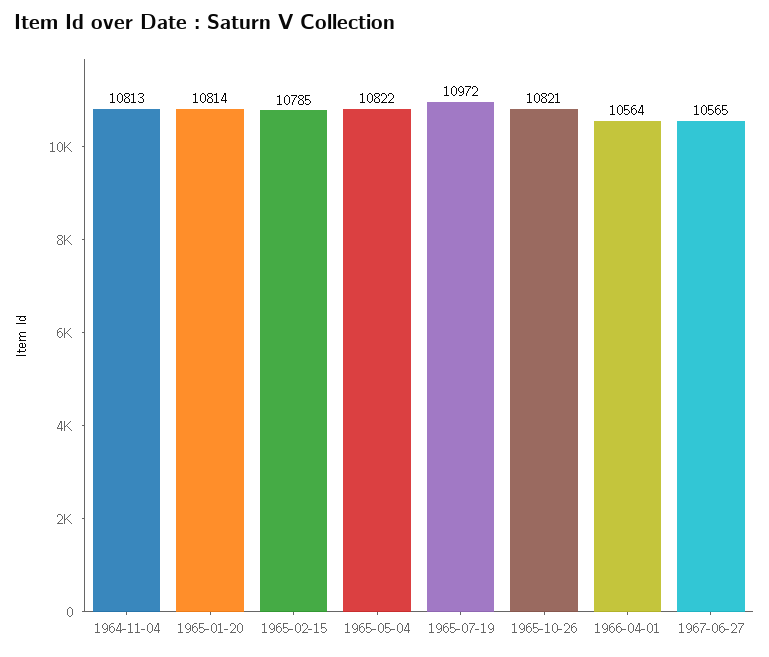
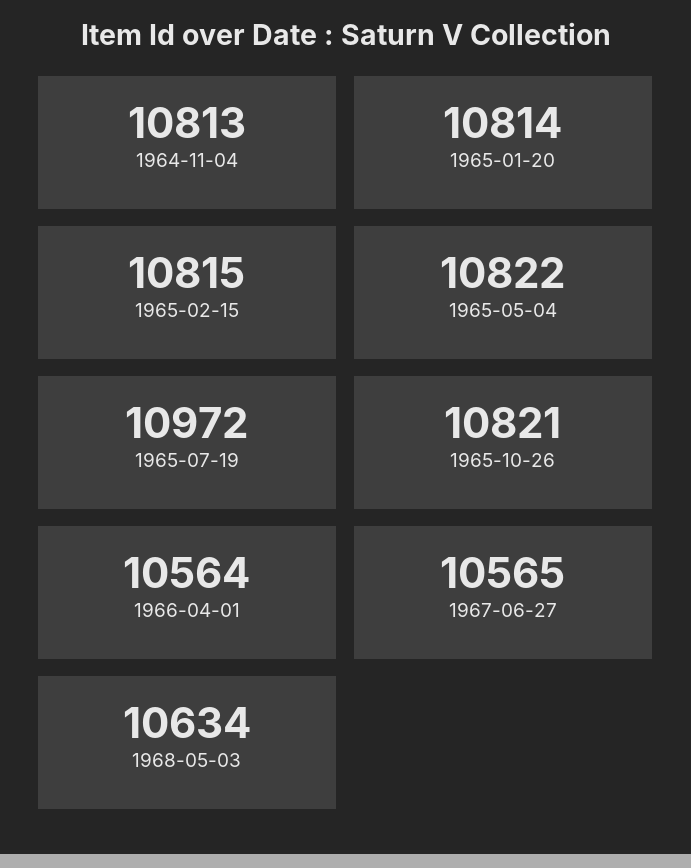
1965-02-15: 10785 -> 10815
1968-05-03: none -> 10634

